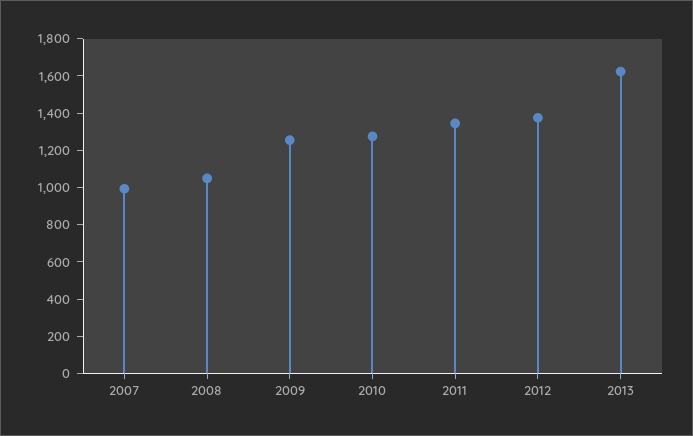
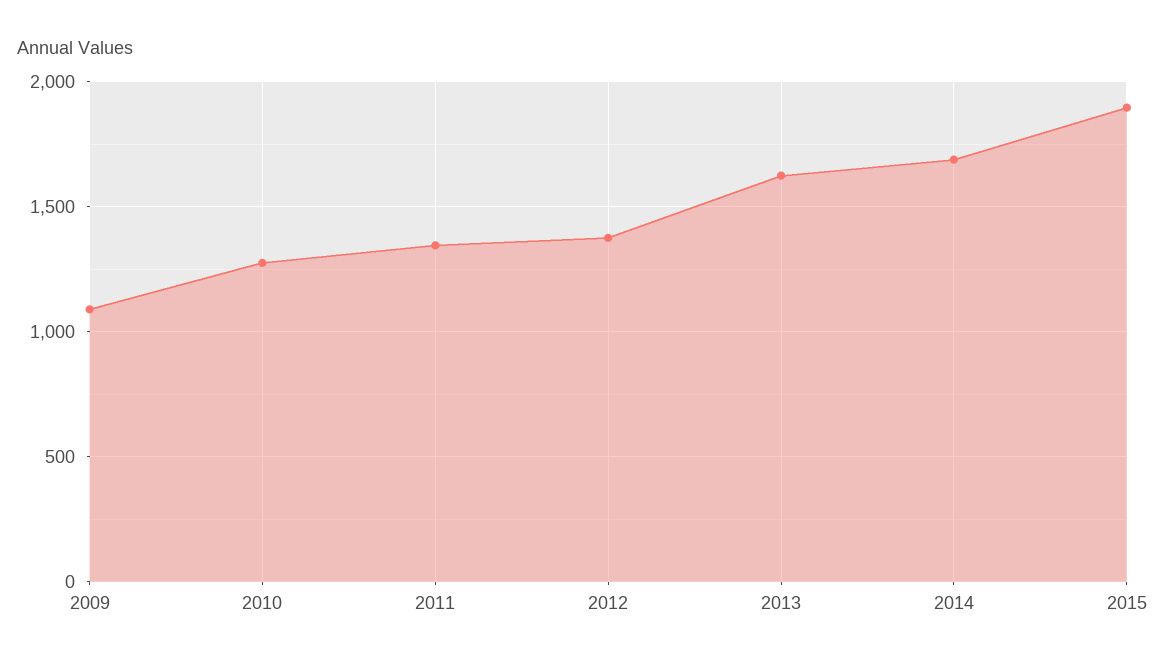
2007: 1000 -> none
2008: 1050 -> none
2009: 1250 -> 1100
2014: none -> 1700
2015: none -> 1900

